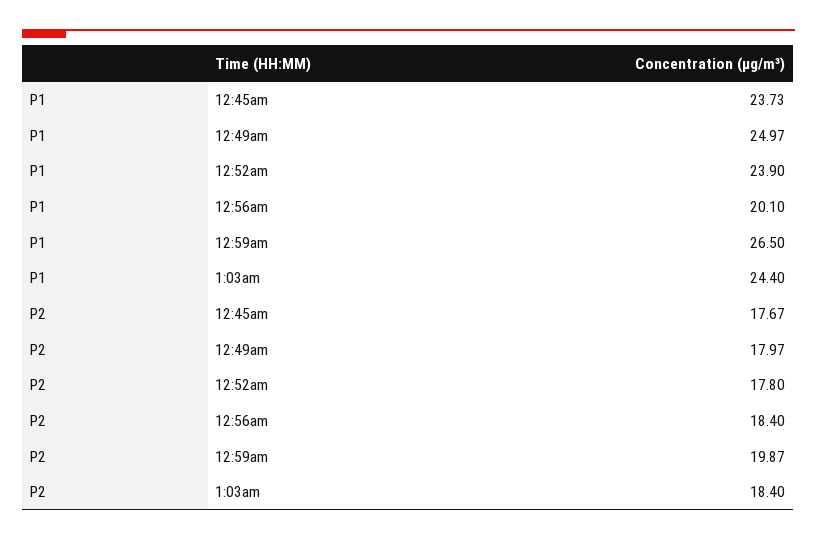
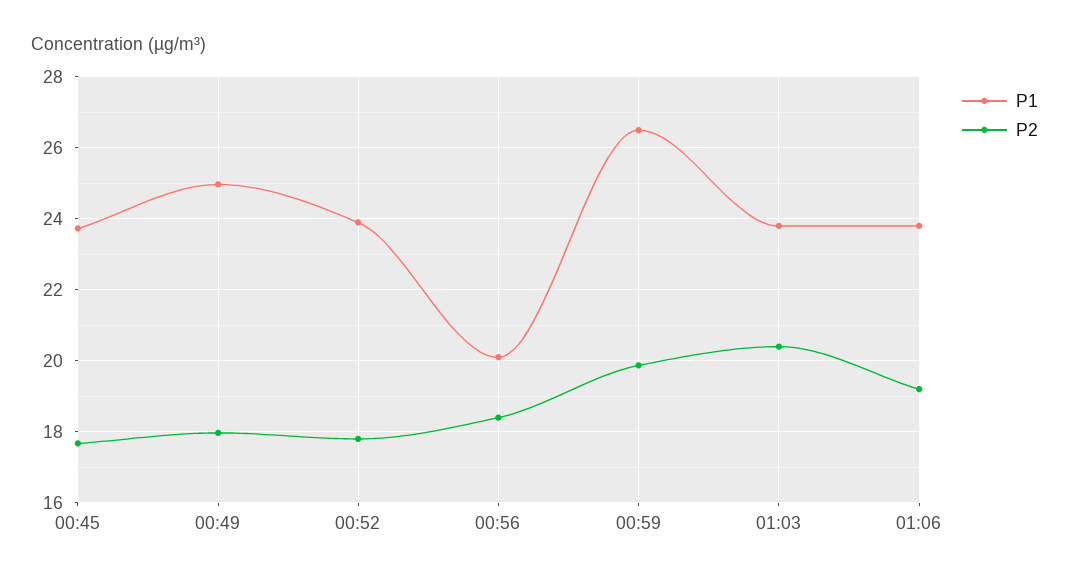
P1, 1:03am: 24.4 -> 23.8
P2, 1:03am: 18.4 -> 20.4
P1, 01:06: none -> 23.8
P2, 01:06: none -> 19.2

